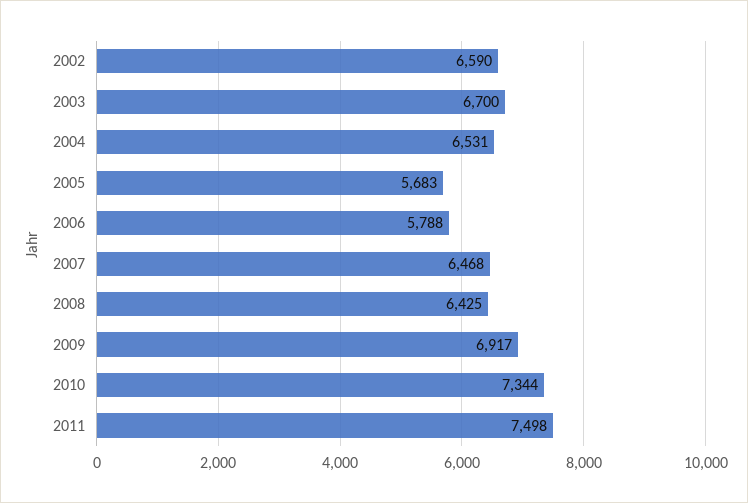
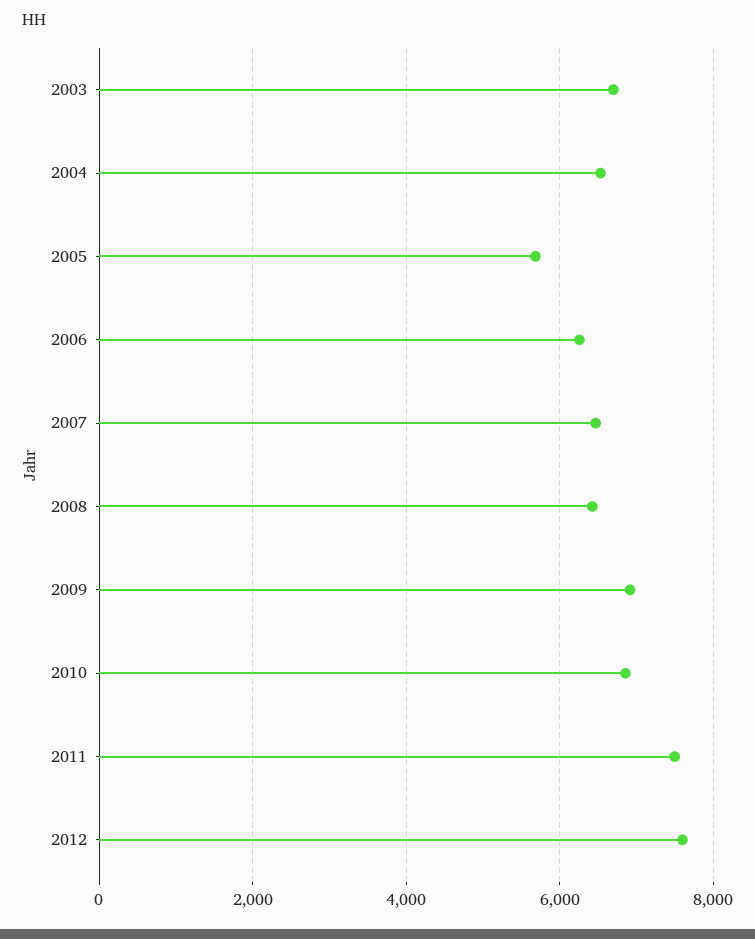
2002: 6590 -> none
2006: 5788 -> 6200
2010: 7344 -> 6800
2012: none -> 7600

